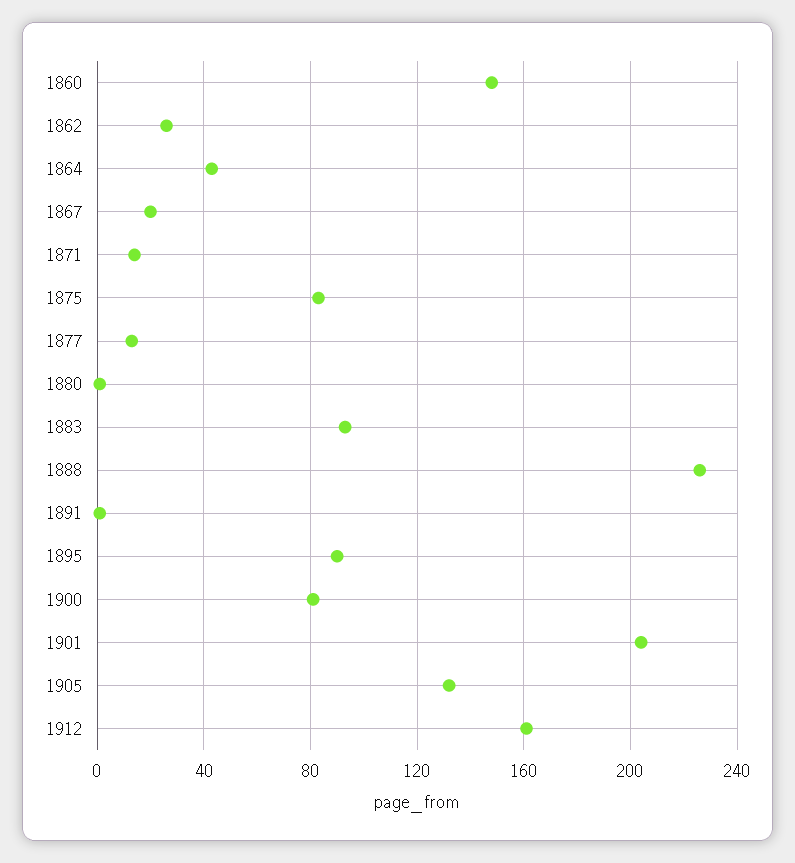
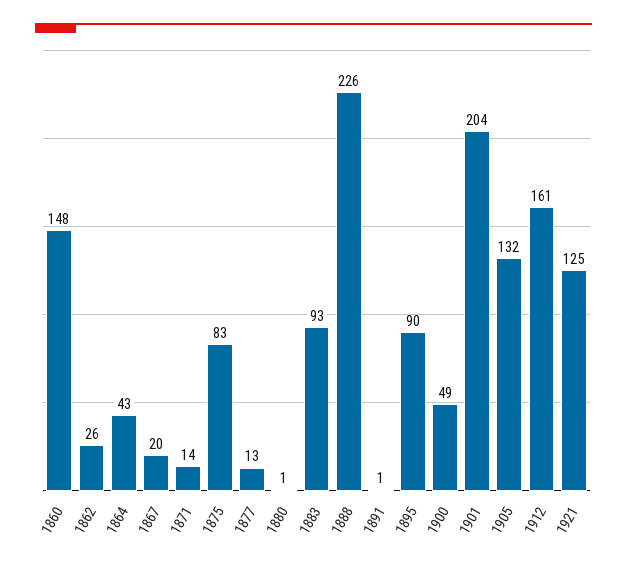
1900: 80 -> 49
1921: none -> 125

